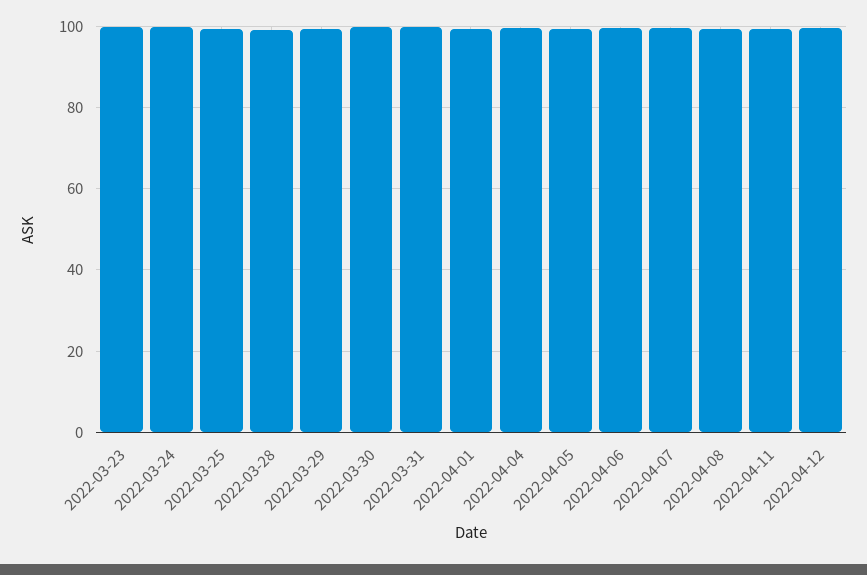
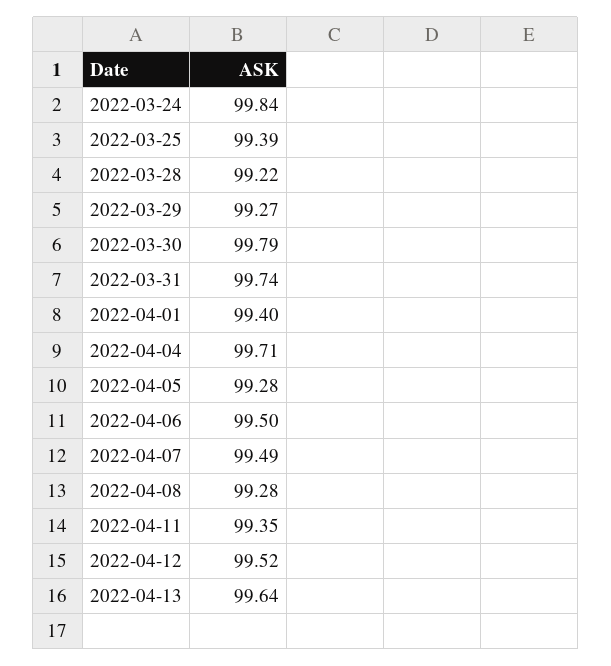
2022-03-23: 100 -> none
2022-04-13: none -> 99.64

